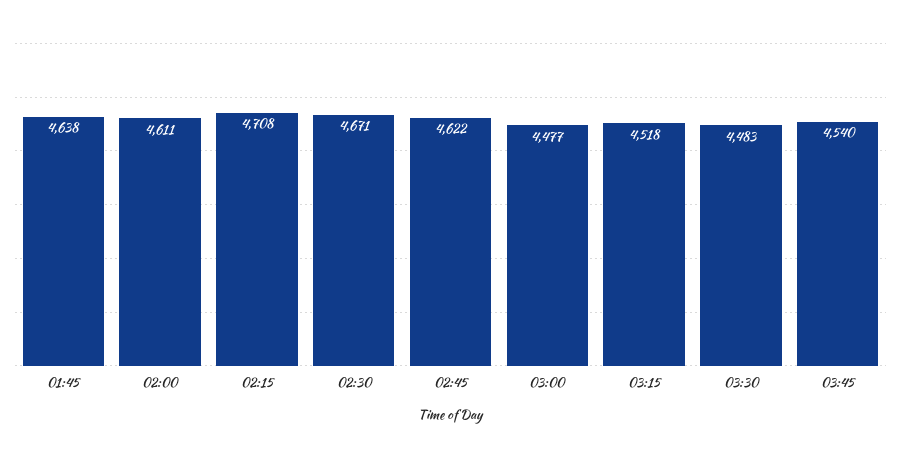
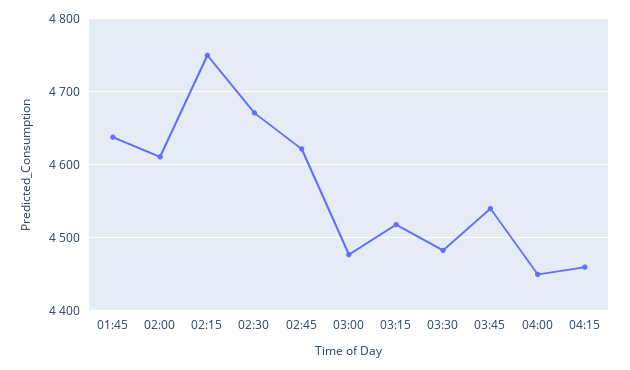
02:15: 4708 -> 4750
04:00: none -> 4450
04:15: none -> 4460

